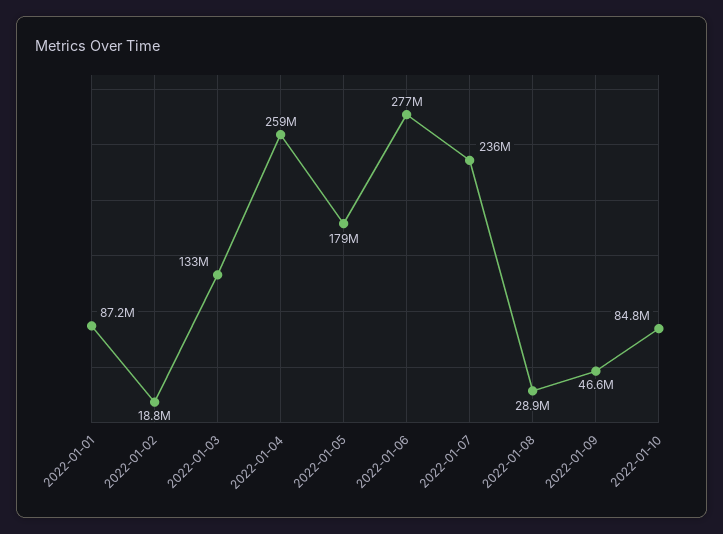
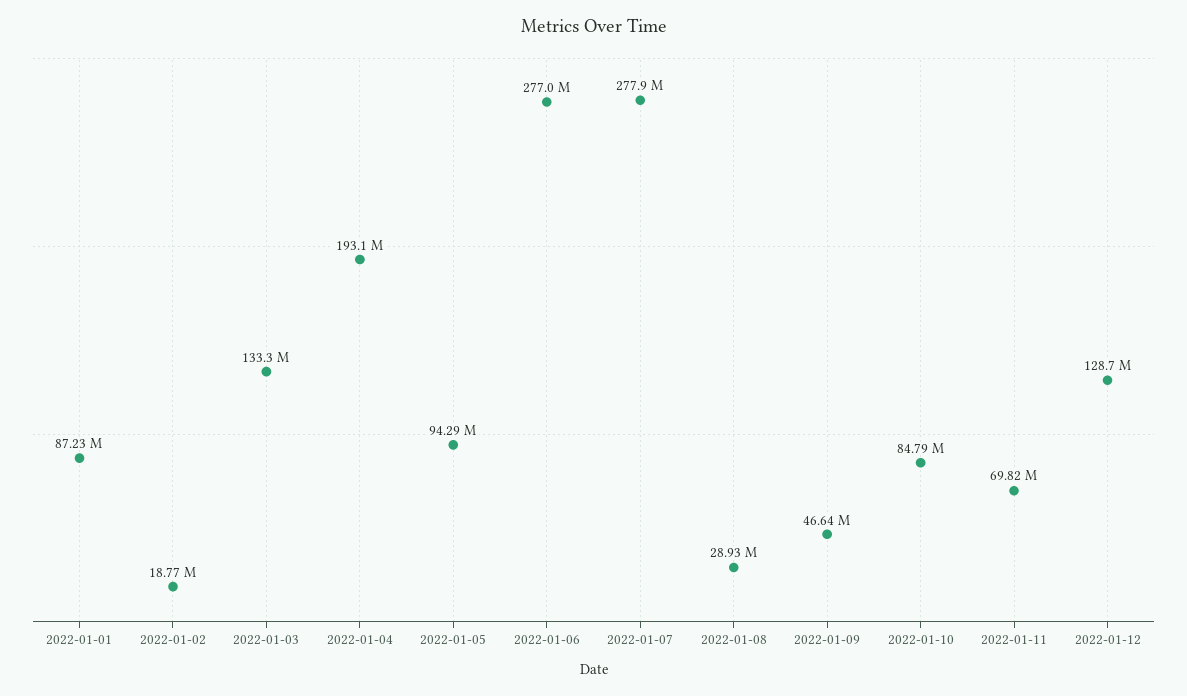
2022-01-04: 259000000 -> 193100000
2022-01-05: 179000000 -> 94290000
2022-01-07: 236000000 -> 277900000
2022-01-11: none -> 69820000
2022-01-12: none -> 128700000

